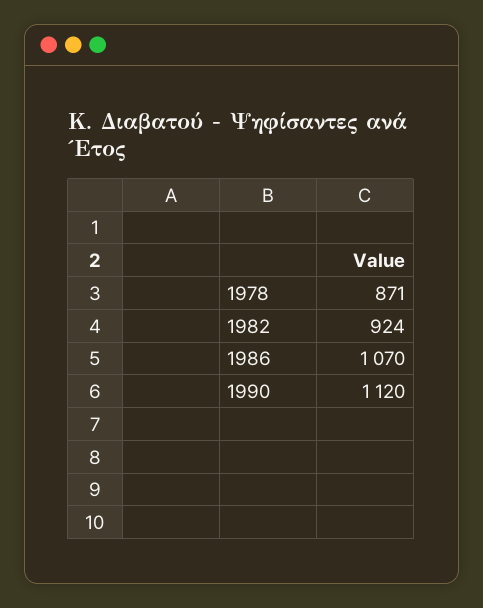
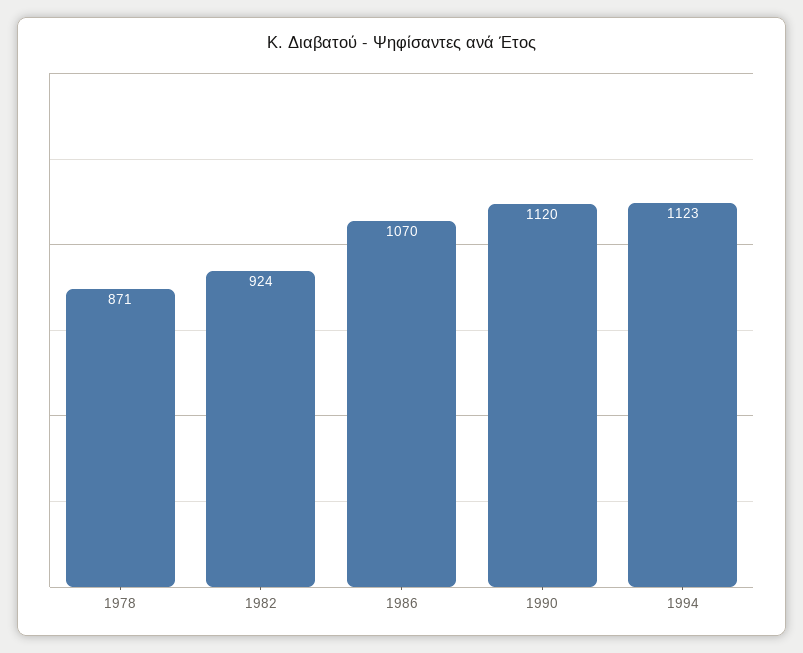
1994: none -> 1123

